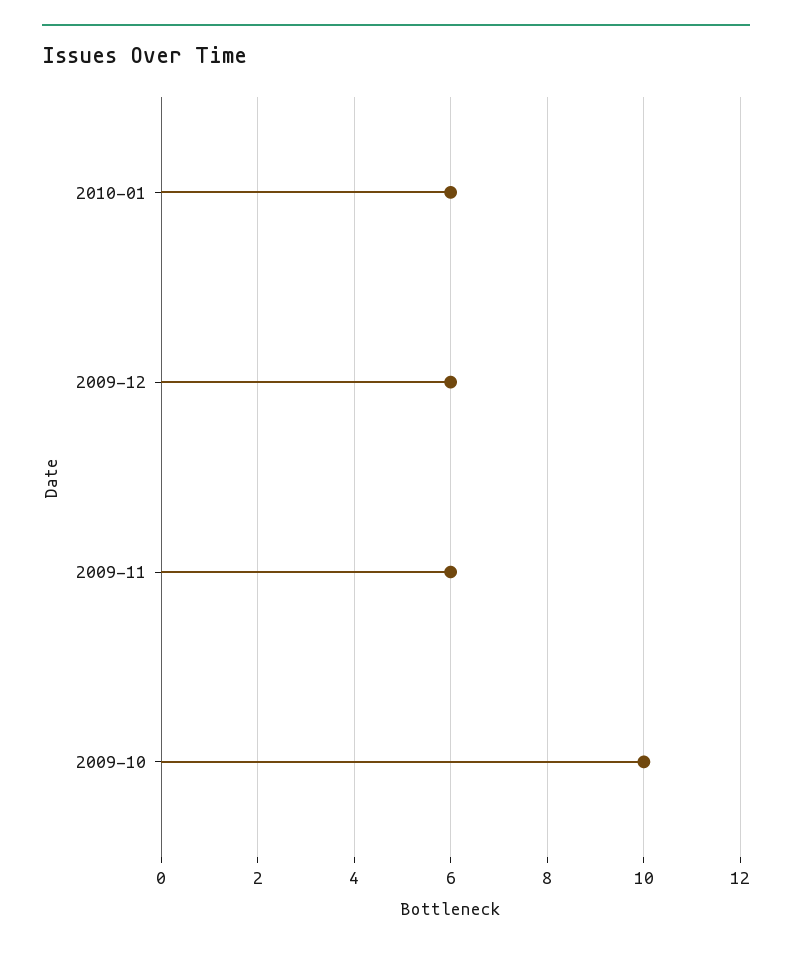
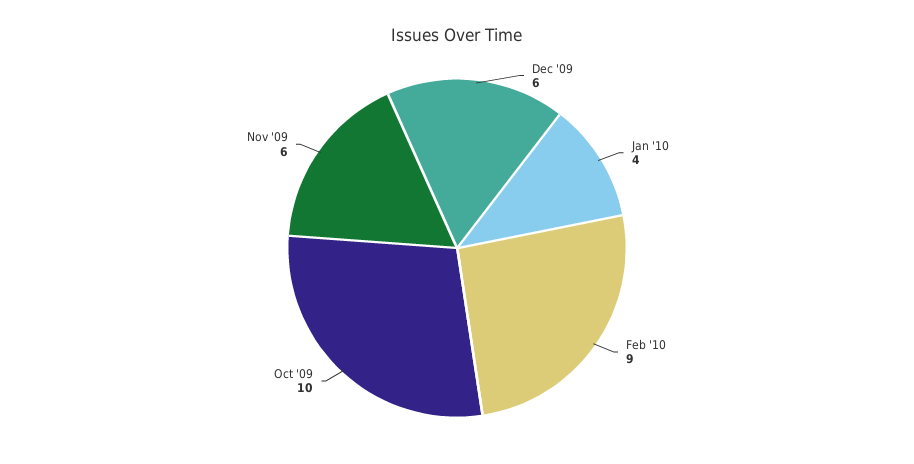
2010-01: 6 -> 4
Feb '10: none -> 9

